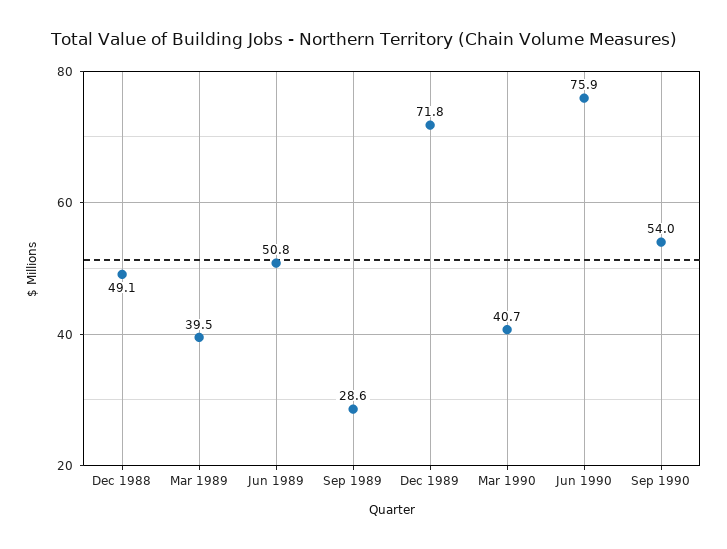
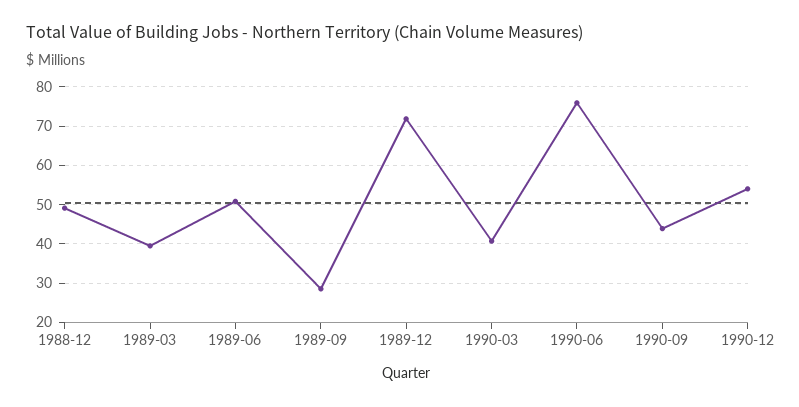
Sep 1990: 54 -> 44
1990-12: none -> 54

